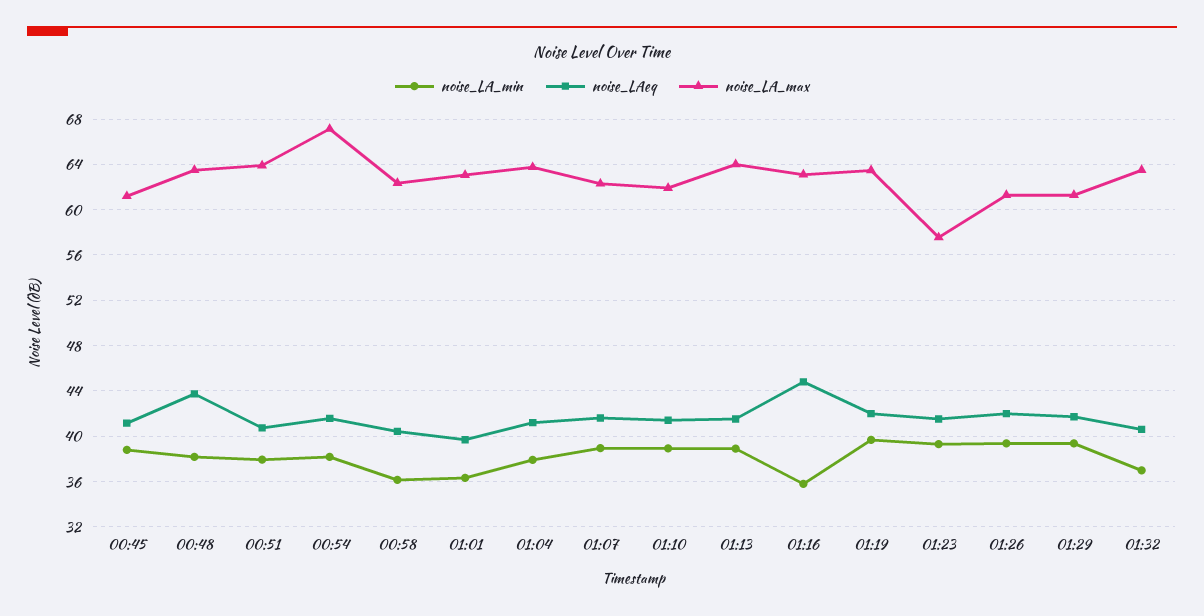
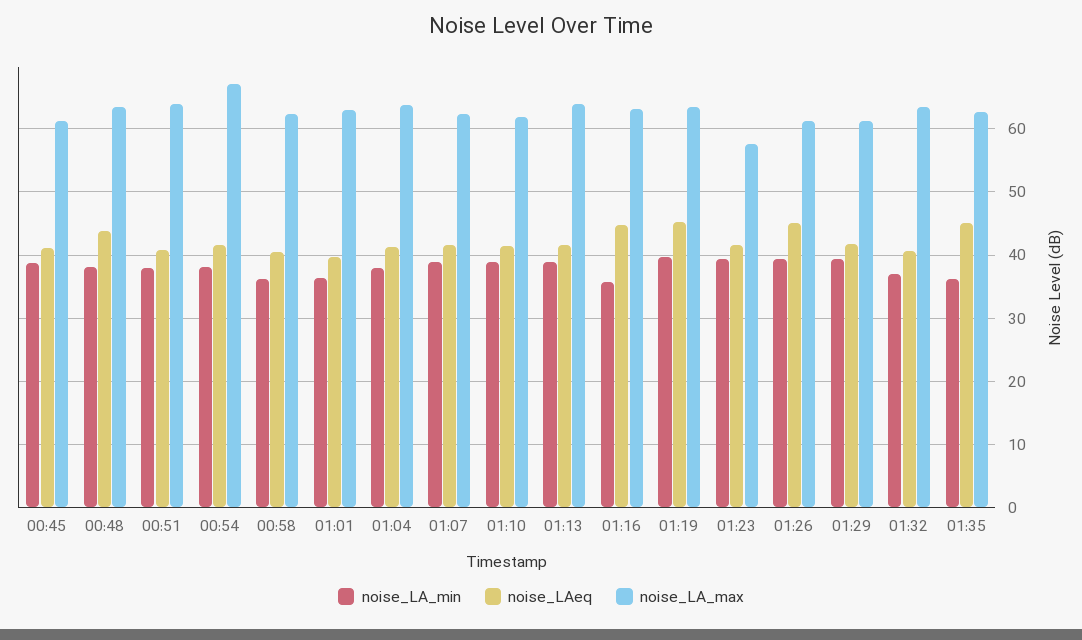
noise_LAeq, 01:19: 42 -> 45
noise_LAeq, 01:26: 42 -> 45
noise_LA_min, 01:35: none -> 36
noise_LAeq, 01:35: none -> 45
noise_LA_max, 01:35: none -> 63

